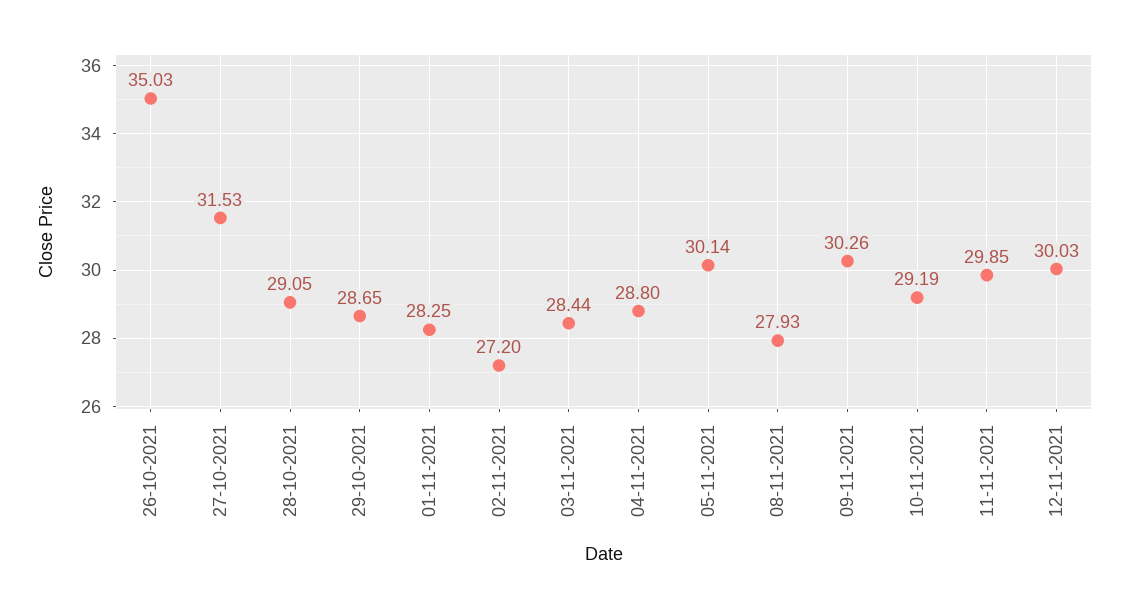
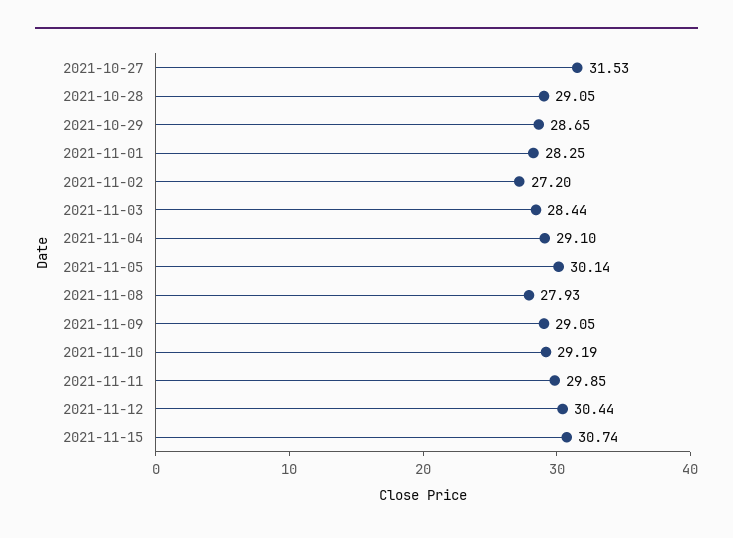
26-10-2021: 35.03 -> none
04-11-2021: 28.8 -> 29.1
09-11-2021: 30.26 -> 29.05
12-11-2021: 30.03 -> 30.44
2021-11-15: none -> 30.74

